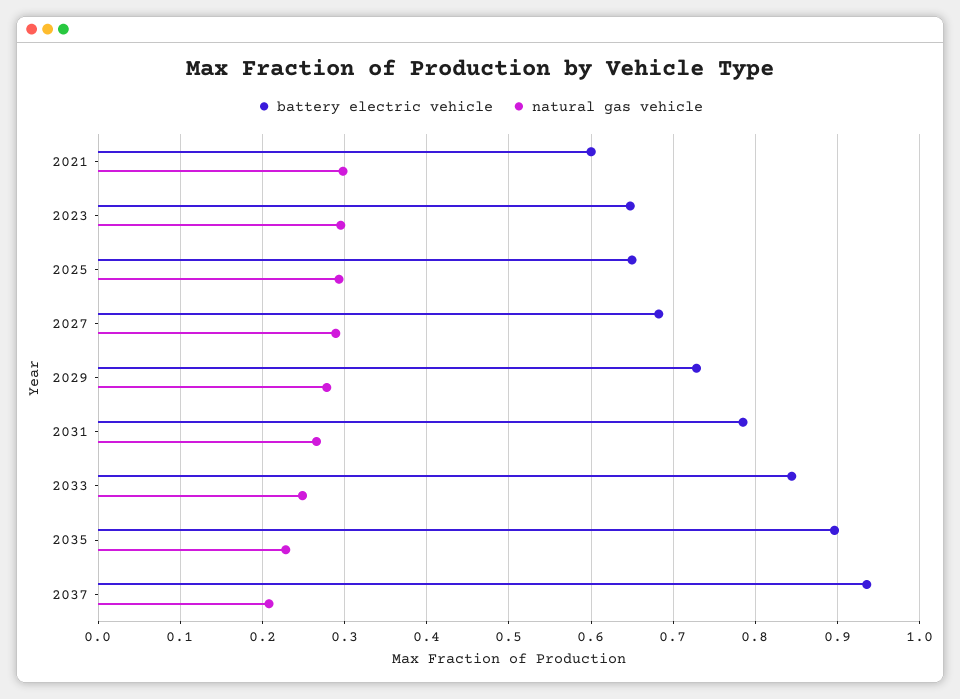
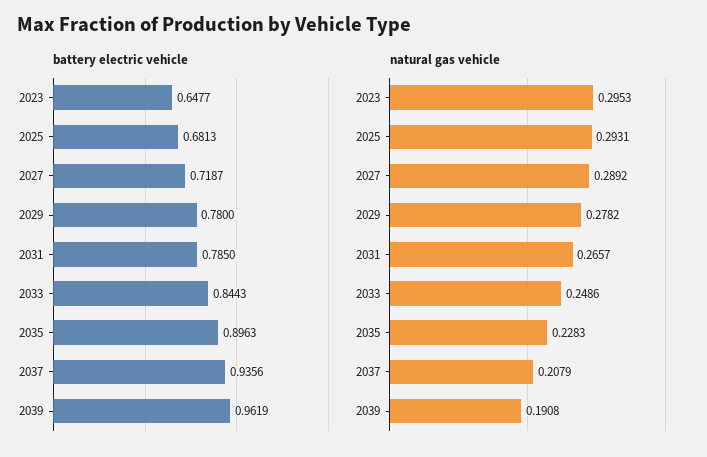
battery electric vehicle, 2021: 0.6 -> none
natural gas vehicle, 2021: 0.3 -> none
battery electric vehicle, 2025: 0.65 -> 0.6813
battery electric vehicle, 2027: 0.68 -> 0.7187
battery electric vehicle, 2029: 0.73 -> 0.78
battery electric vehicle, 2039: none -> 0.9619
natural gas vehicle, 2039: none -> 0.1908

